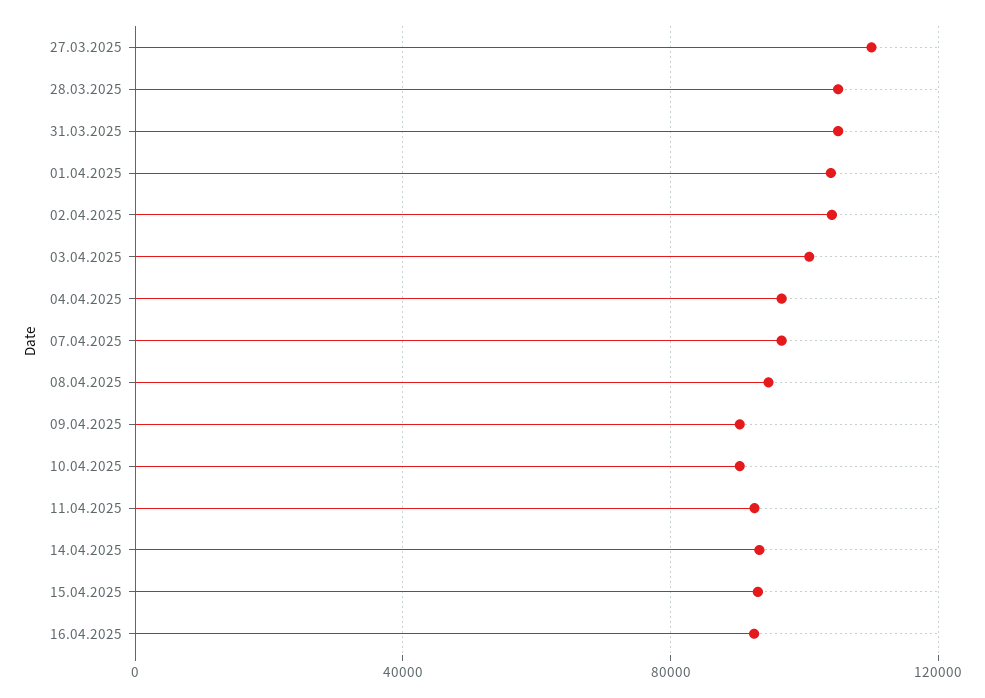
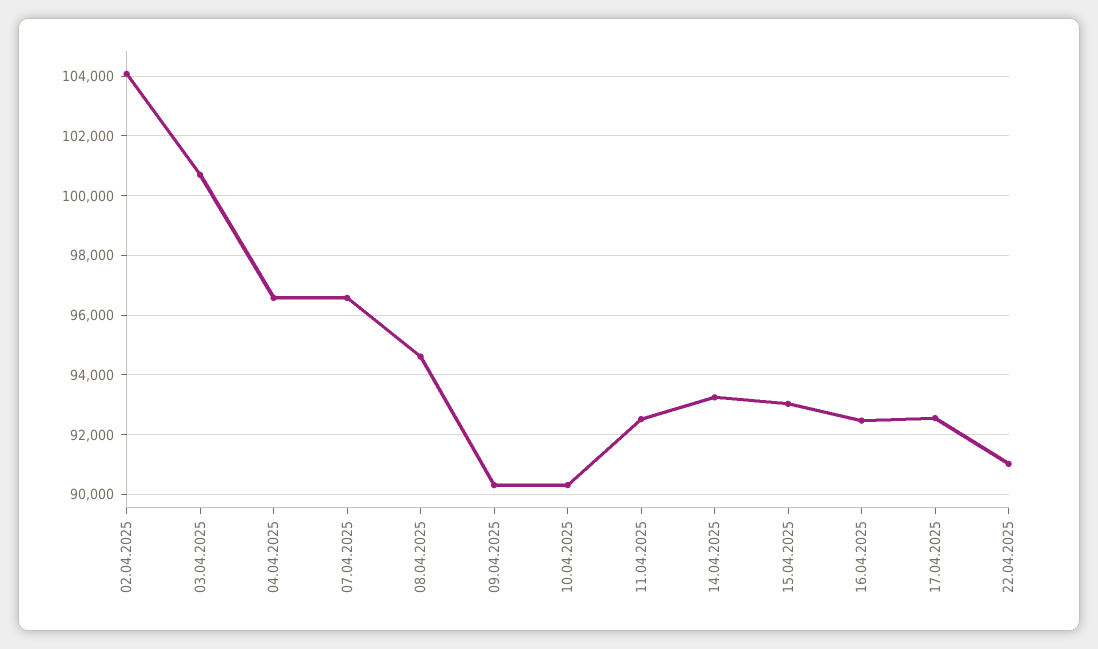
27.03.2025: 110000 -> none
28.03.2025: 105000 -> none
31.03.2025: 105000 -> none
01.04.2025: 105000 -> none
17.04.2025: none -> 92500
22.04.2025: none -> 91000

